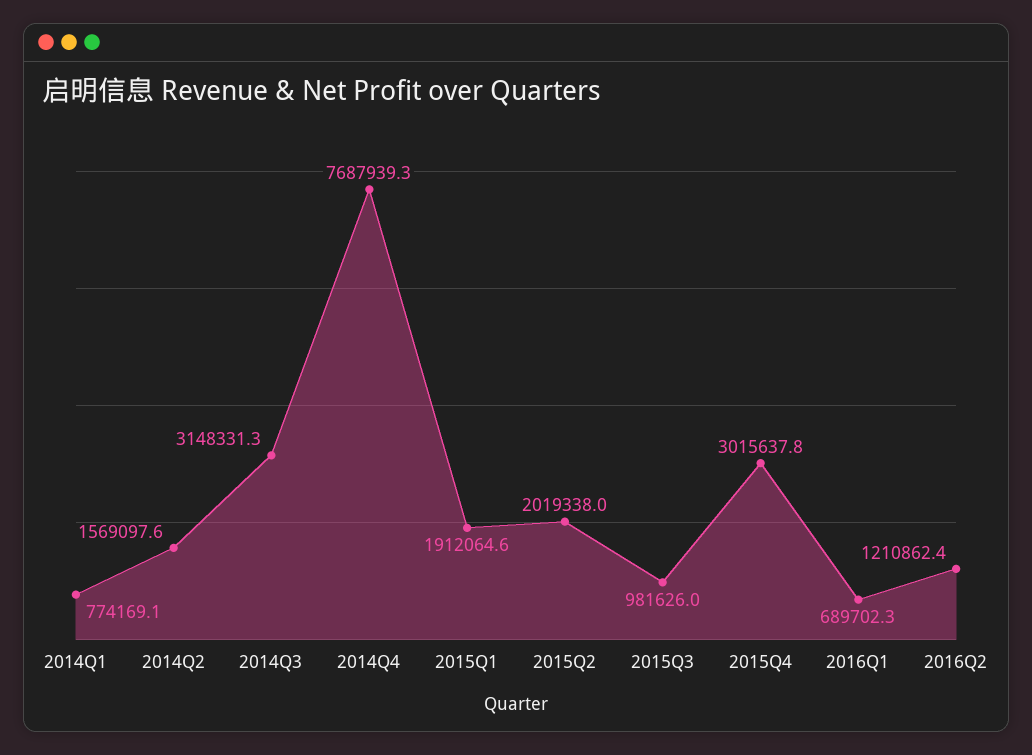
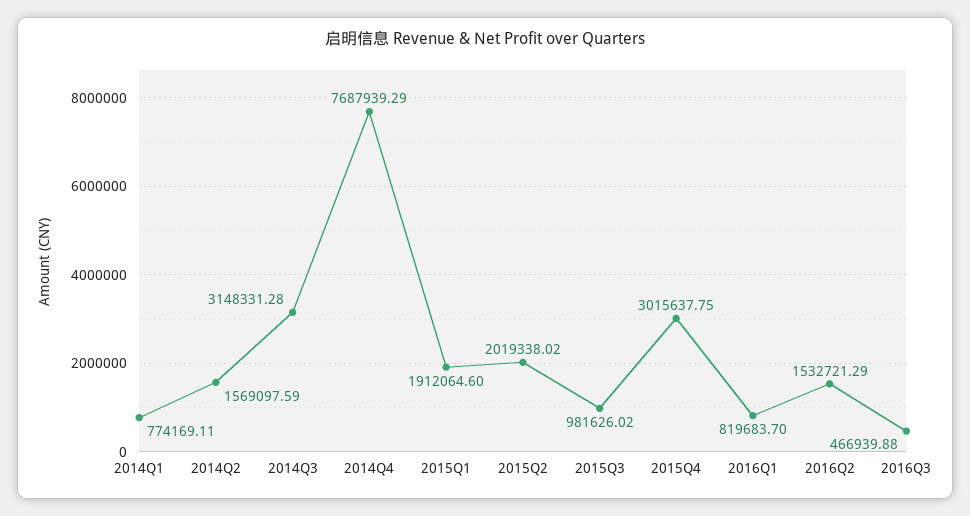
2016Q1: 689702.3 -> 819683.7
2016Q2: 1210862.4 -> 1532721.29
2016Q3: none -> 466939.88

